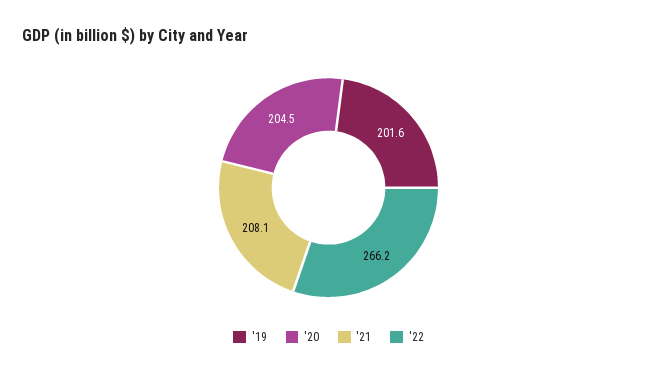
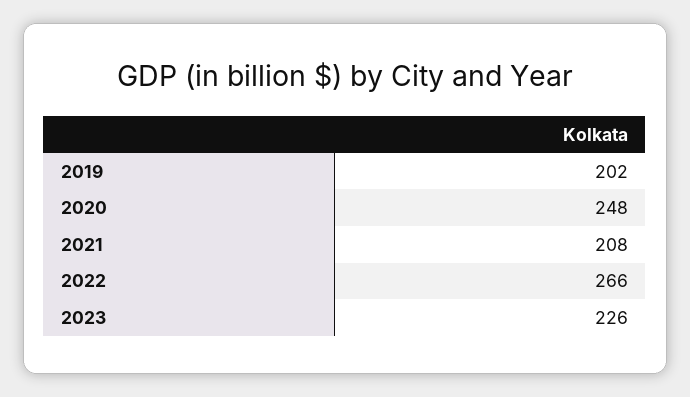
'20: 204.5 -> 248
2023: none -> 226

